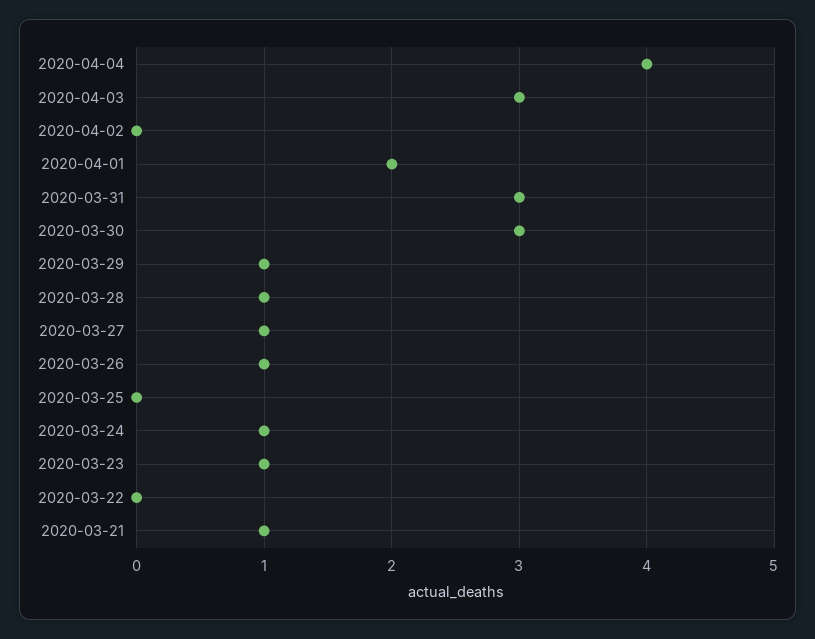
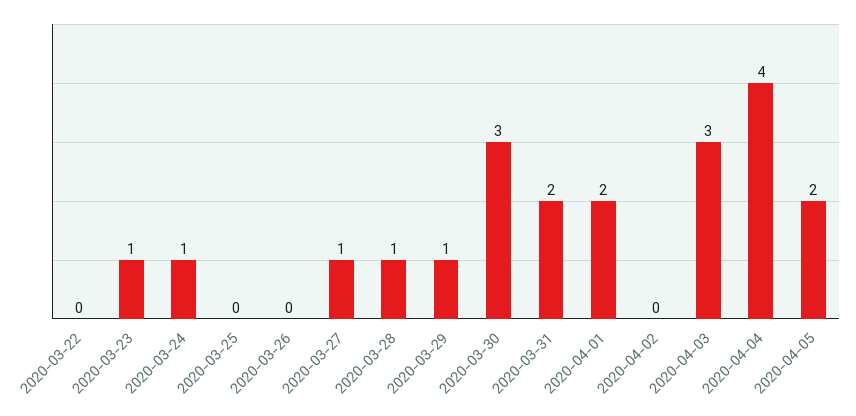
2020-03-31: 3 -> 2
2020-03-26: 1 -> 0
2020-03-21: 1 -> none
2020-04-05: none -> 2

